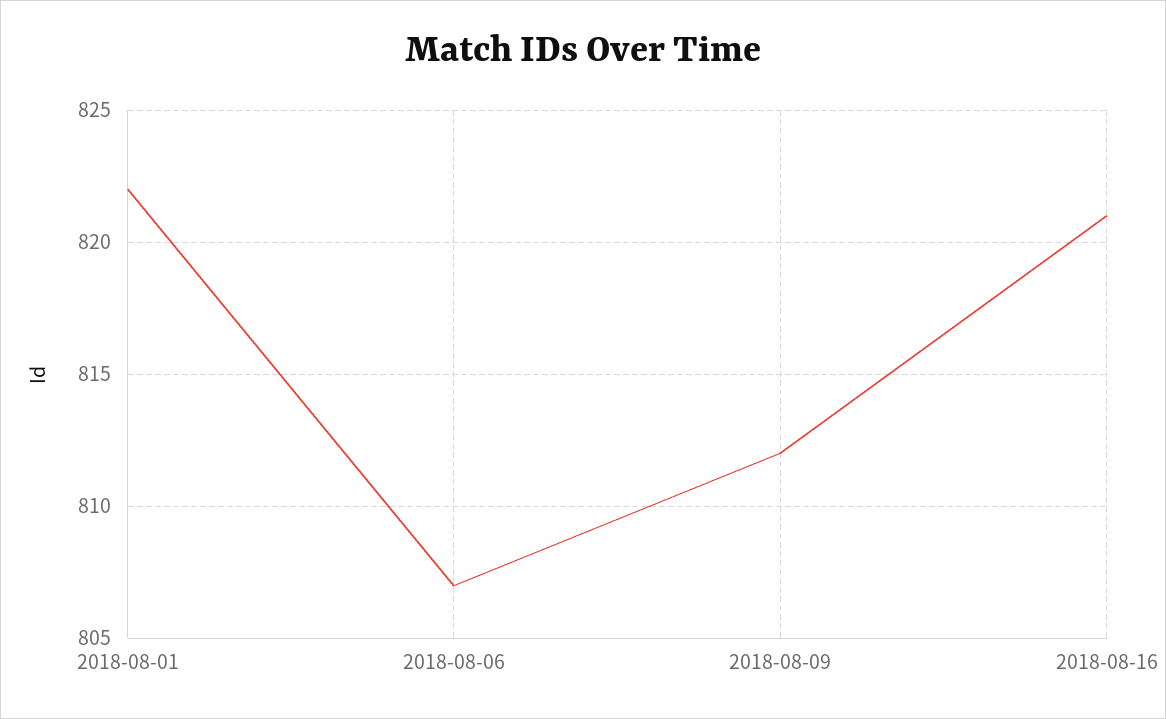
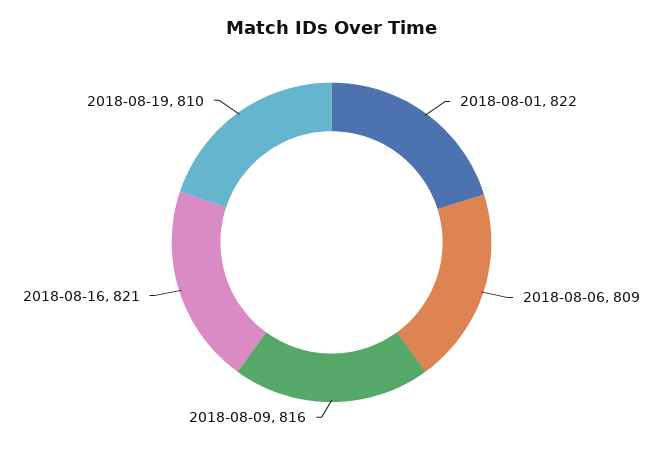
2018-08-06: 807 -> 809
2018-08-09: 812 -> 816
2018-08-19: none -> 810

